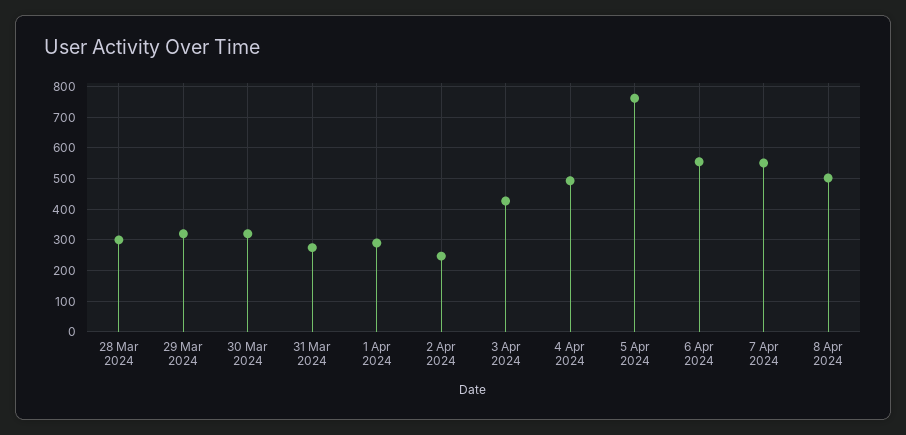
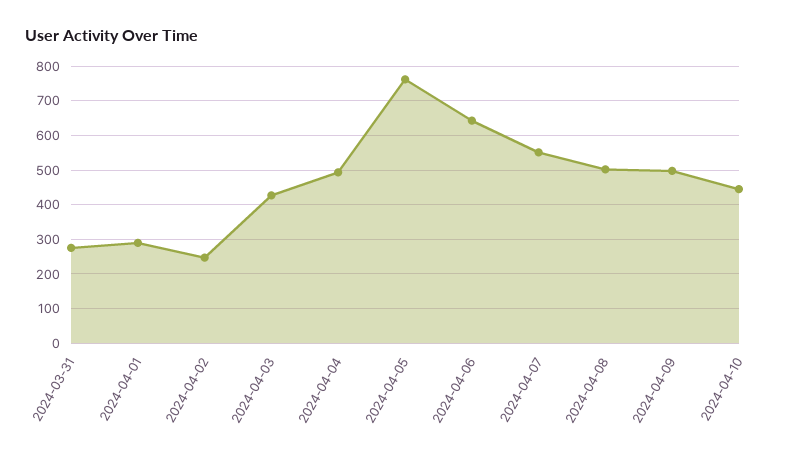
28 Mar 2024: 300 -> none
29 Mar 2024: 320 -> none
30 Mar 2024: 320 -> none
6 Apr 2024: 560 -> 640
2024-04-09: none -> 500
2024-04-10: none -> 440

